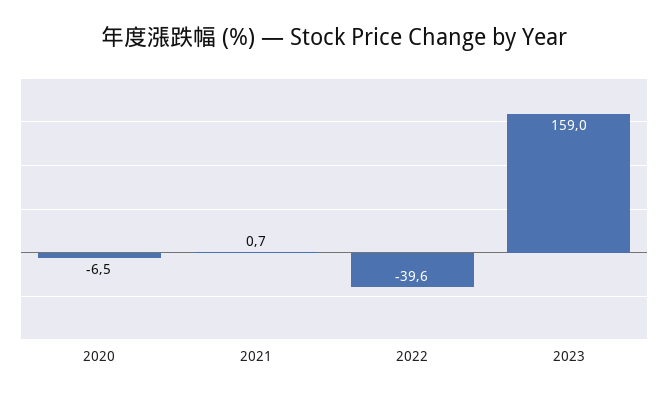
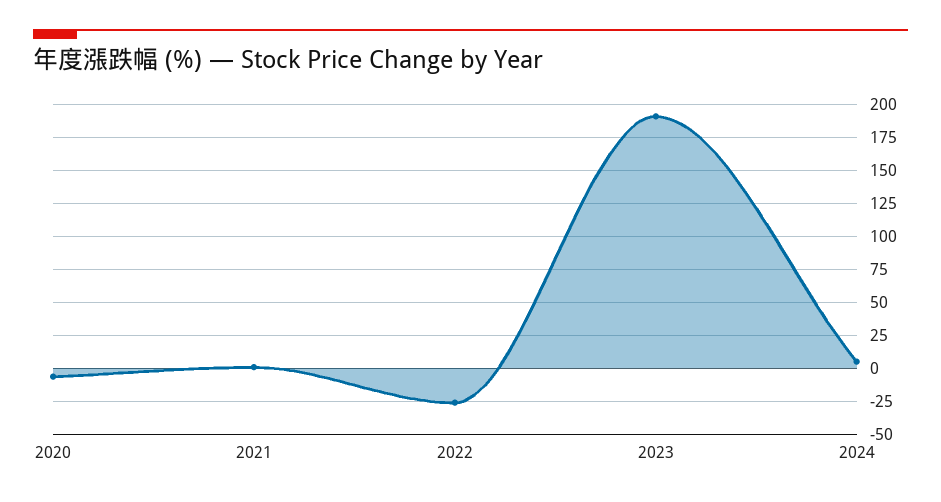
2022: -39.6 -> -25
2023: 159 -> 190
2024: none -> 5

